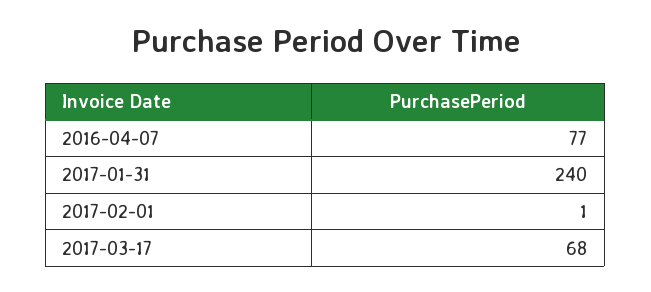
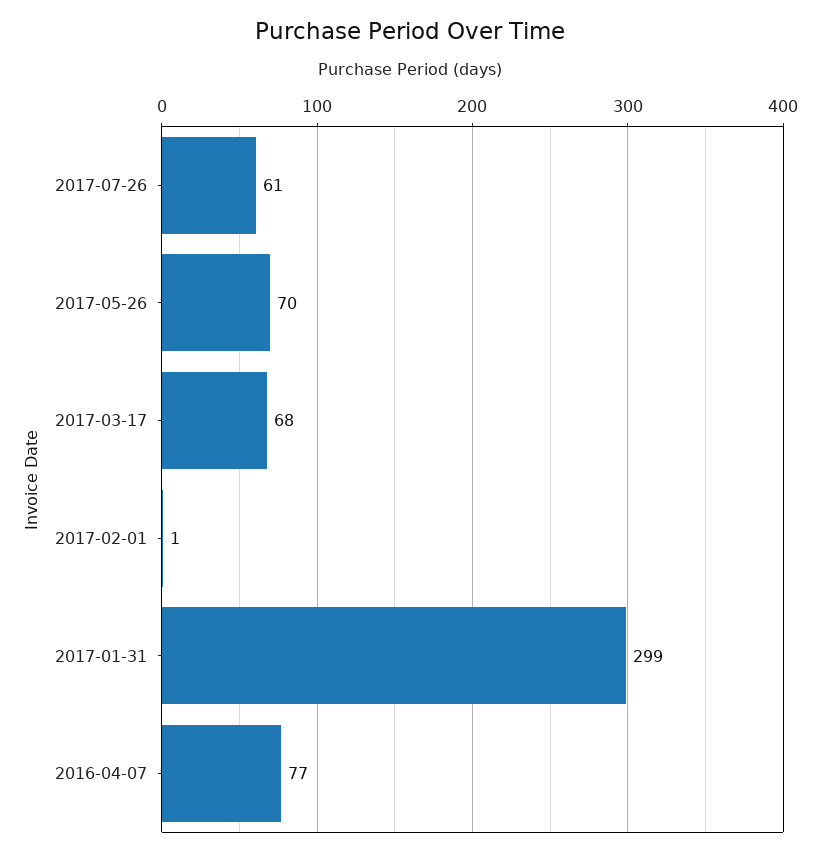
2017-01-31: 240 -> 299
2017-07-26: none -> 61
2017-05-26: none -> 70

